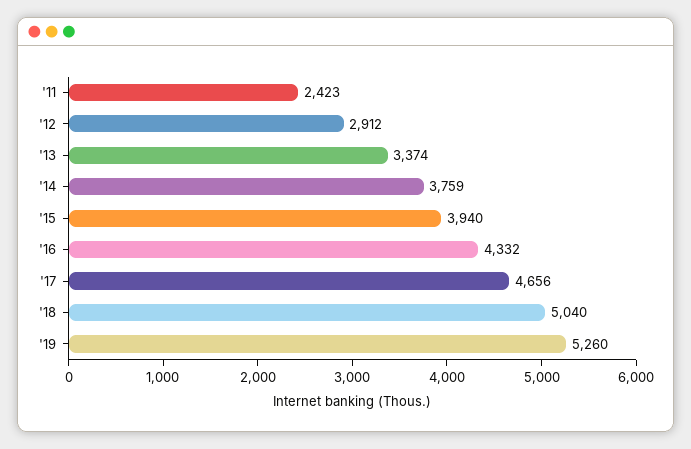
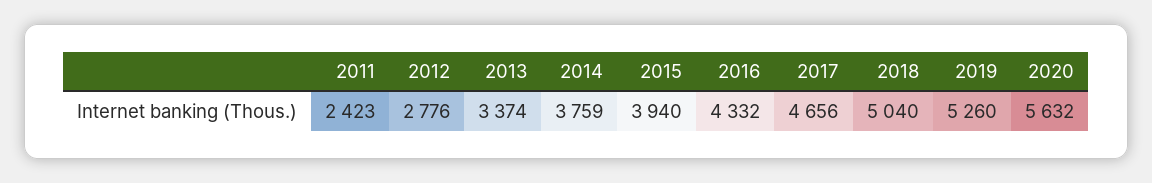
'12: 2912 -> 2776
2020: none -> 5632

